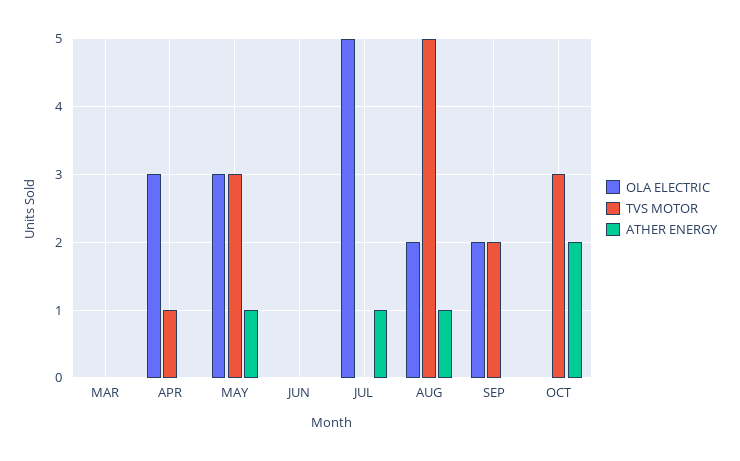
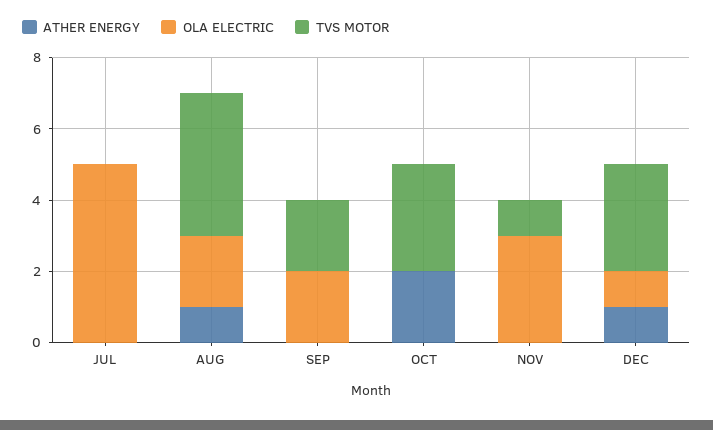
OLA ELECTRIC, MAR: 0 -> none
TVS MOTOR, MAR: 0 -> none
ATHER ENERGY, MAR: 0 -> none
OLA ELECTRIC, APR: 3 -> none
TVS MOTOR, APR: 1 -> none
ATHER ENERGY, APR: 0 -> none
OLA ELECTRIC, MAY: 3 -> none
TVS MOTOR, MAY: 3 -> none
ATHER ENERGY, MAY: 1 -> none
OLA ELECTRIC, JUN: 0 -> none
TVS MOTOR, JUN: 0 -> none
ATHER ENERGY, JUN: 0 -> none
ATHER ENERGY, JUL: 1 -> 0
TVS MOTOR, AUG: 5 -> 4
ATHER ENERGY, NOV: none -> 0
OLA ELECTRIC, NOV: none -> 3
TVS MOTOR, NOV: none -> 1
ATHER ENERGY, DEC: none -> 1
OLA ELECTRIC, DEC: none -> 1
TVS MOTOR, DEC: none -> 3

